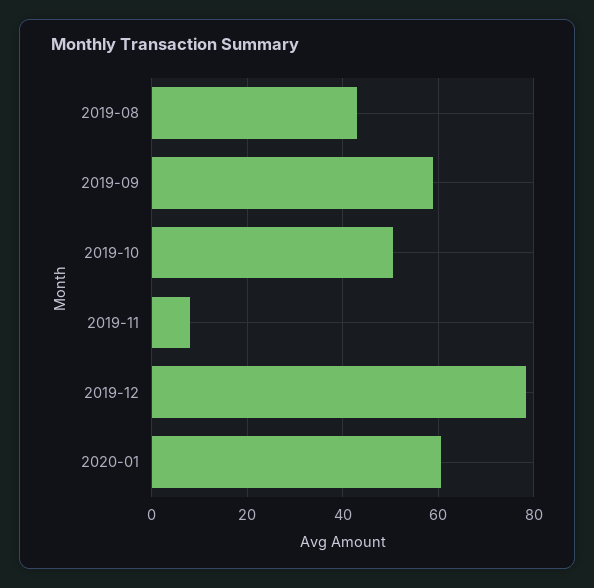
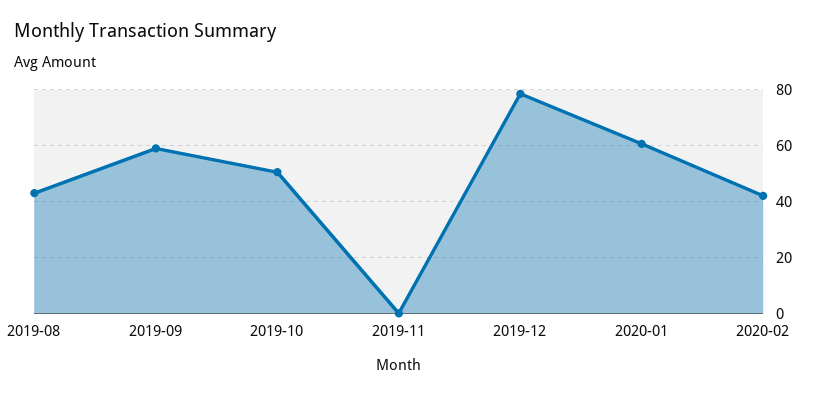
2019-11: 8 -> 0
2020-02: none -> 42.5

